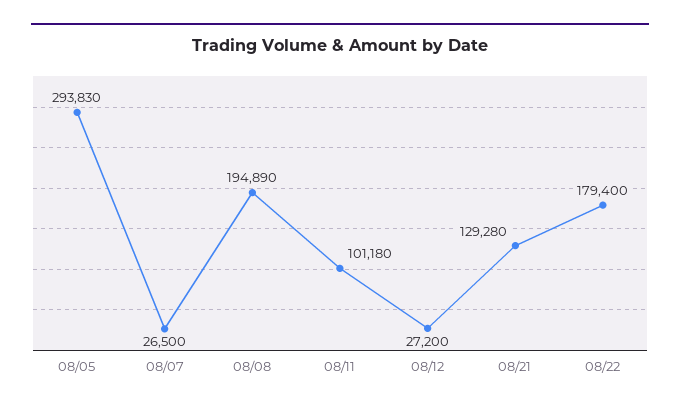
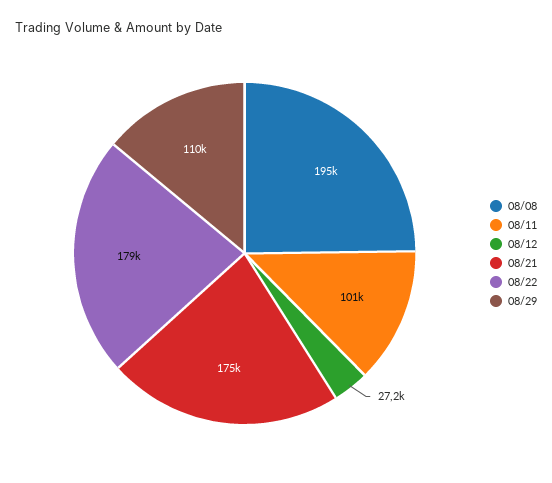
08/05: 293830 -> none
08/07: 26500 -> none
08/21: 129280 -> 175000
08/29: none -> 110000

